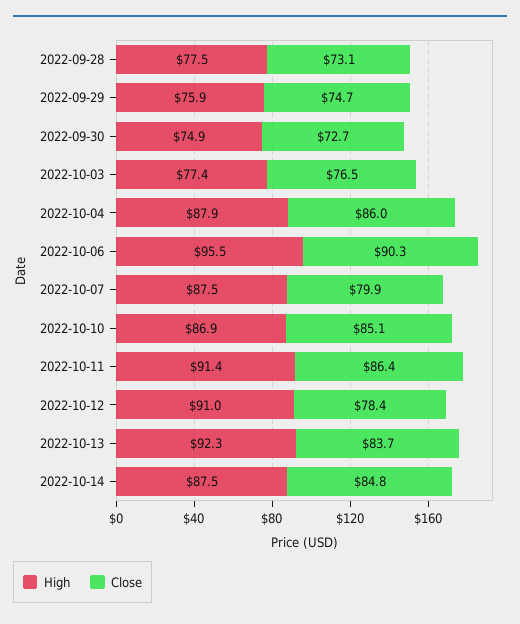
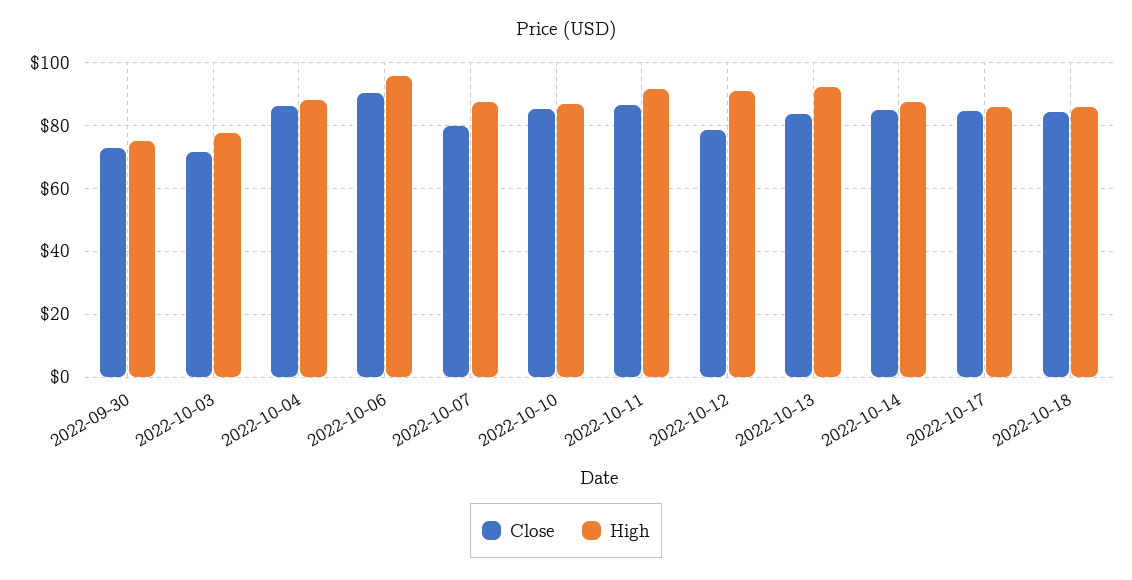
High, 2022-09-28: 77.5 -> none
Close, 2022-09-28: 73.1 -> none
High, 2022-09-29: 75.9 -> none
Close, 2022-09-29: 74.7 -> none
Close, 2022-10-03: 76.5 -> 72
Close, 2022-10-17: none -> 84
High, 2022-10-17: none -> 86
Close, 2022-10-18: none -> 84
High, 2022-10-18: none -> 86

